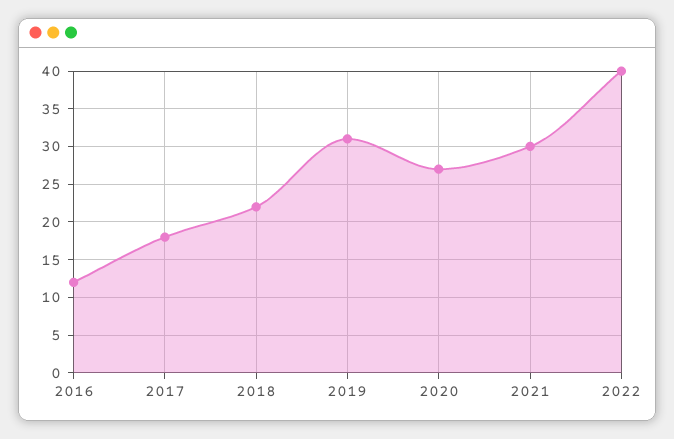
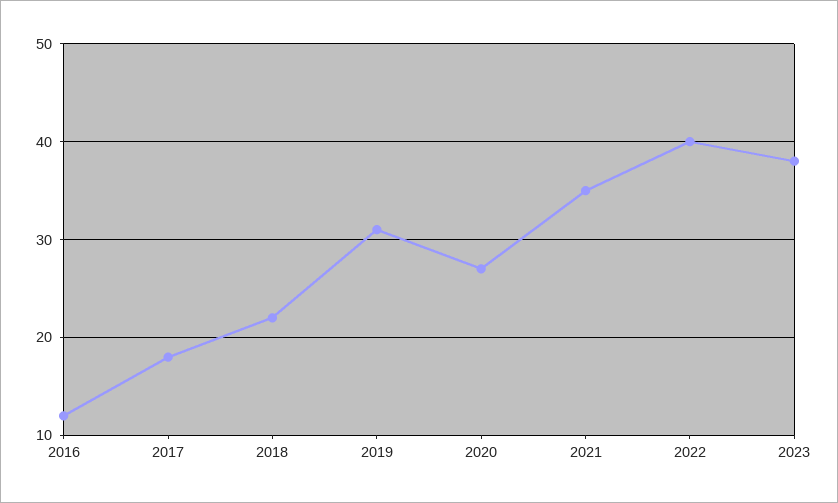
2021: 30 -> 35
2023: none -> 38

